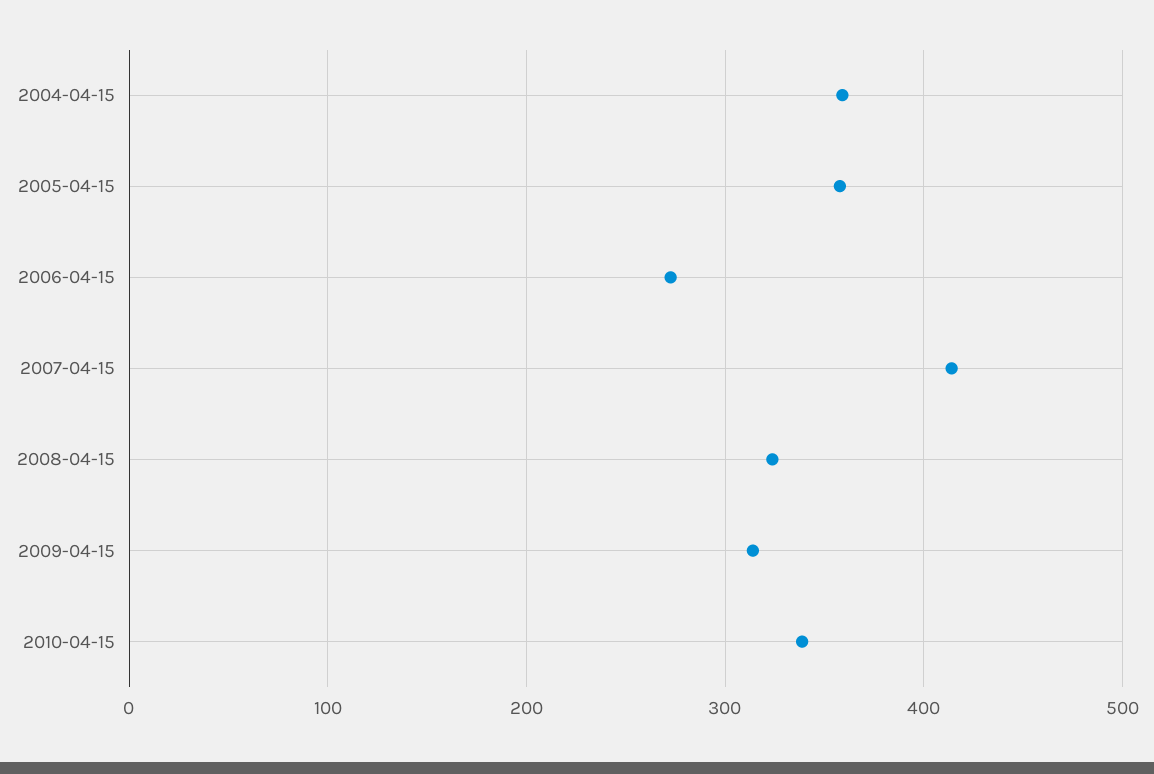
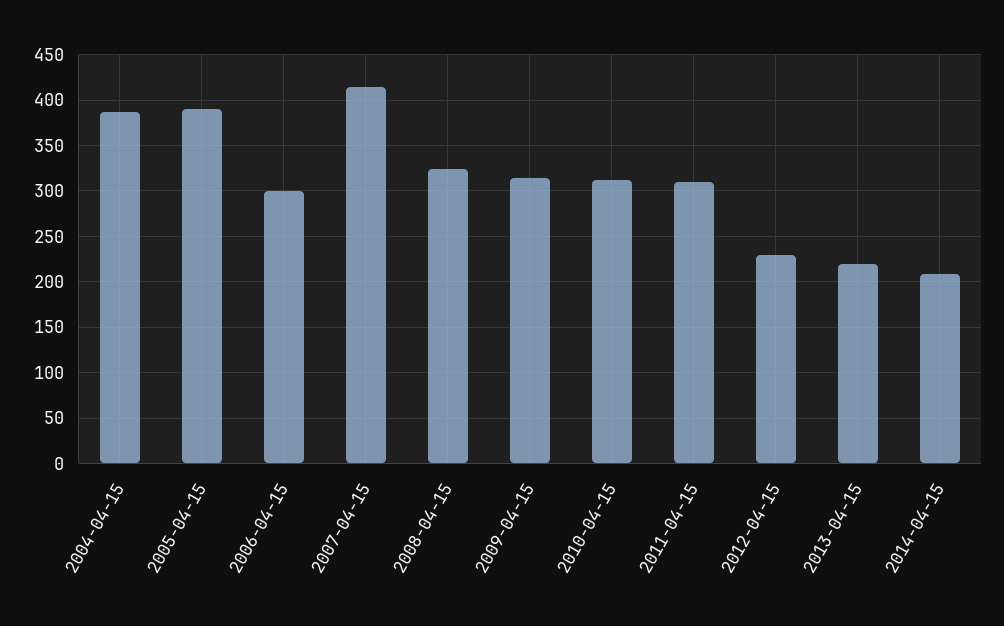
2004-04-15: 360 -> 390
2005-04-15: 360 -> 390
2006-04-15: 270 -> 300
2010-04-15: 340 -> 310
2011-04-15: none -> 310
2012-04-15: none -> 230
2013-04-15: none -> 220
2014-04-15: none -> 210

